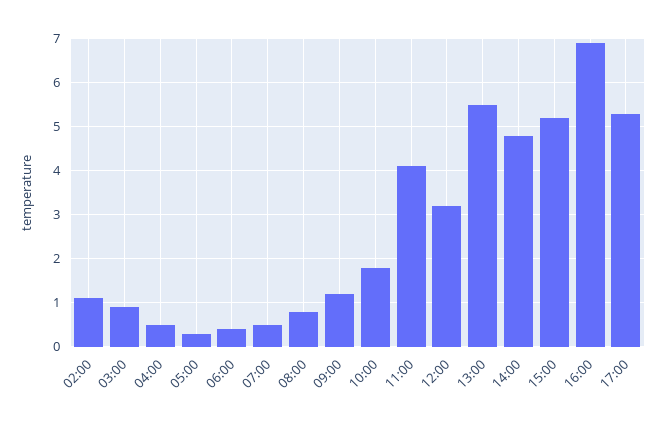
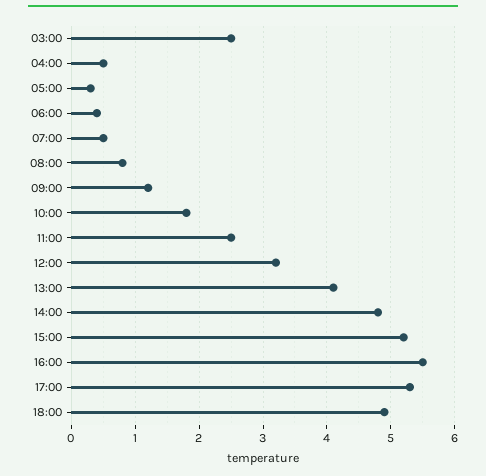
02:00: 1 -> none
03:00: 1 -> 2.5
11:00: 4 -> 2.5
13:00: 5.5 -> 4.1
16:00: 7 -> 5.5
18:00: none -> 4.9

